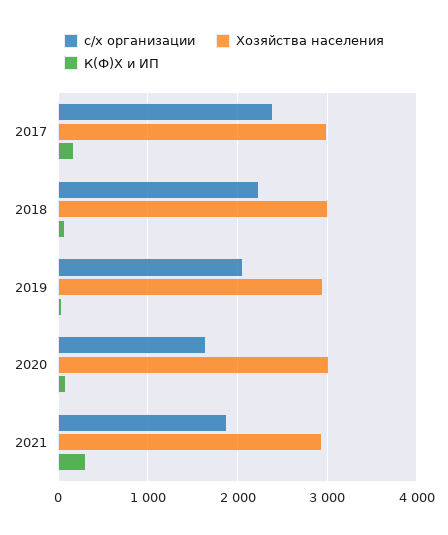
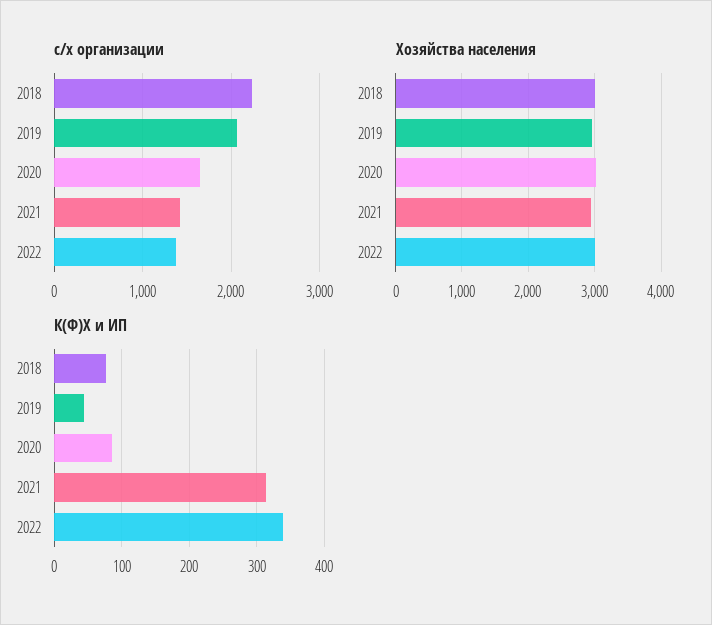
с/х организации, 2017: 2400 -> none
Хозяйства населения, 2017: 3000 -> none
К(Ф)Х и ИП, 2017: 200 -> none
с/х организации, 2021: 1900 -> 1400
с/х организации, 2022: none -> 1400
Хозяйства населения, 2022: none -> 3000
К(Ф)Х и ИП, 2022: none -> 340

